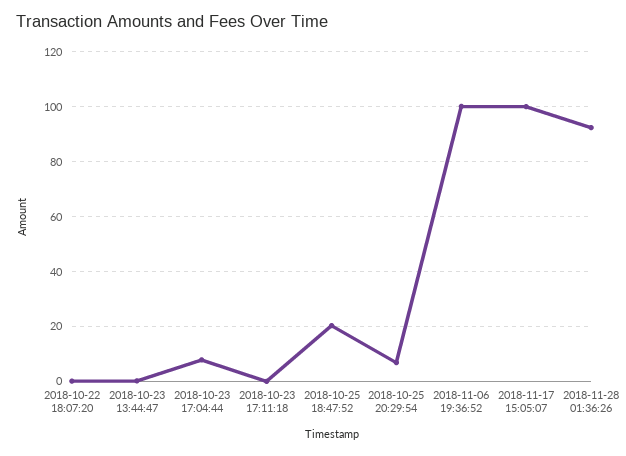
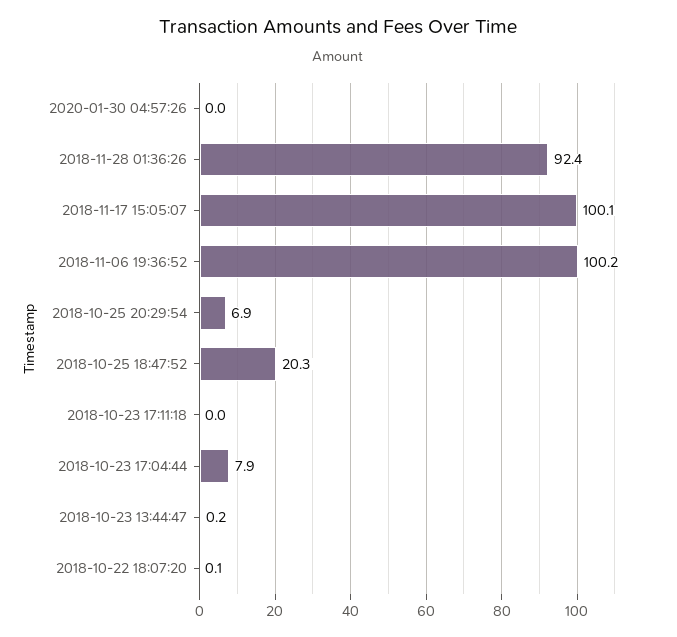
2020-01-30 04:57:26: none -> 0

